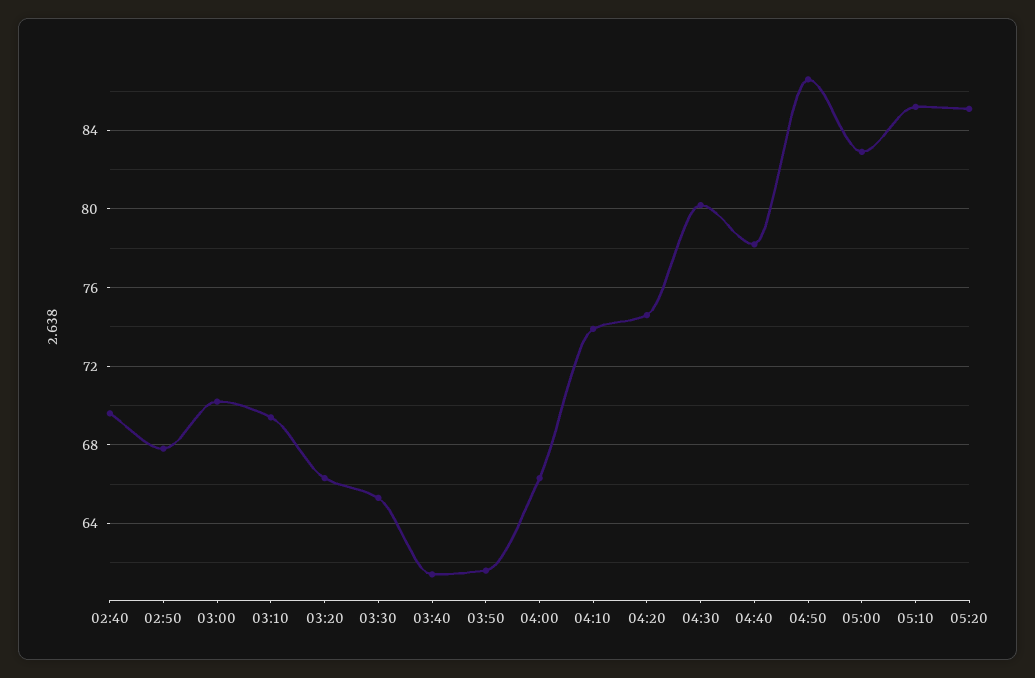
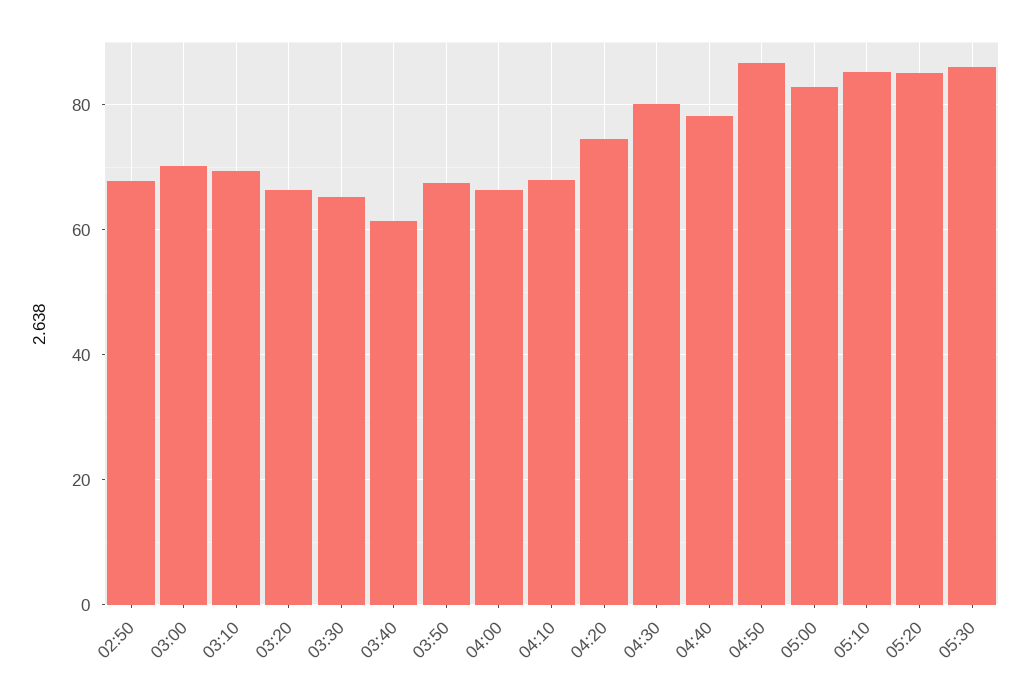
02:40: 69.5 -> none
03:50: 61.5 -> 68
04:10: 74 -> 68
05:30: none -> 86

